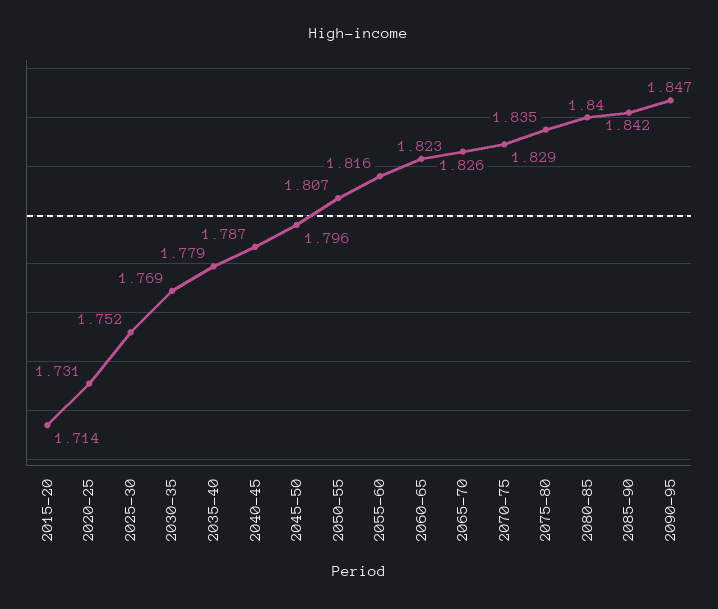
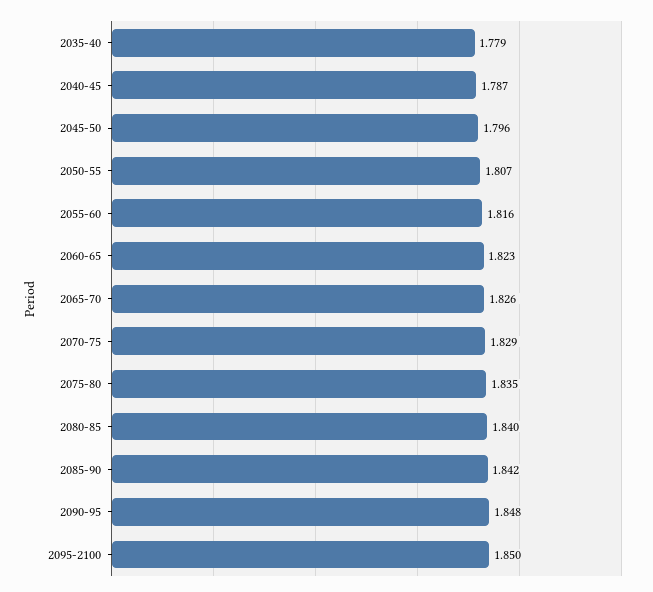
2015-20: 1.714 -> none
2020-25: 1.731 -> none
2025-30: 1.752 -> none
2030-35: 1.769 -> none
2090-95: 1.847 -> 1.848
2095-2100: none -> 1.85

